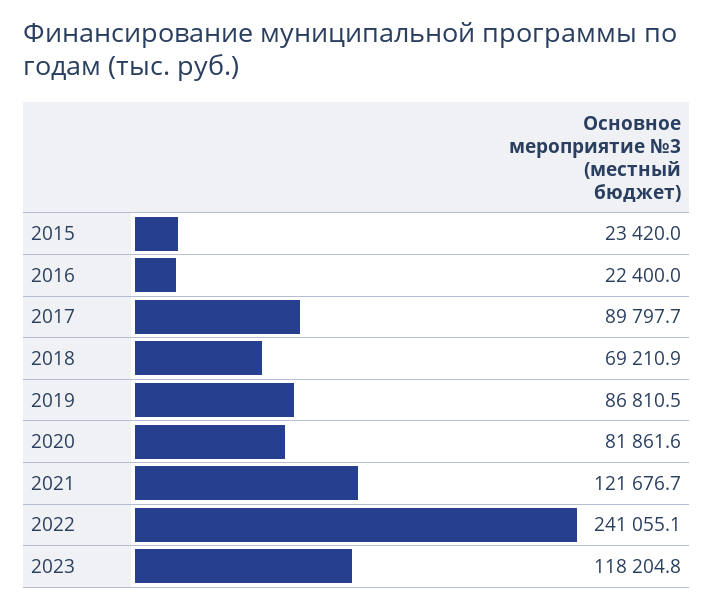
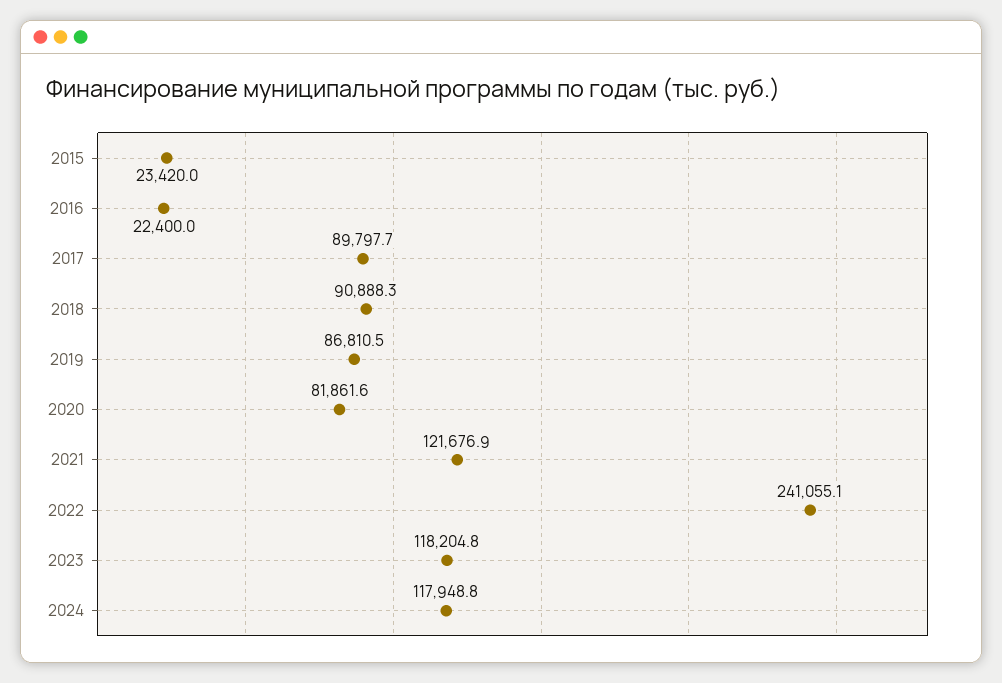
2018: 69210.9 -> 90888.3
2021: 121676.7 -> 121676.9
2024: none -> 117948.8

